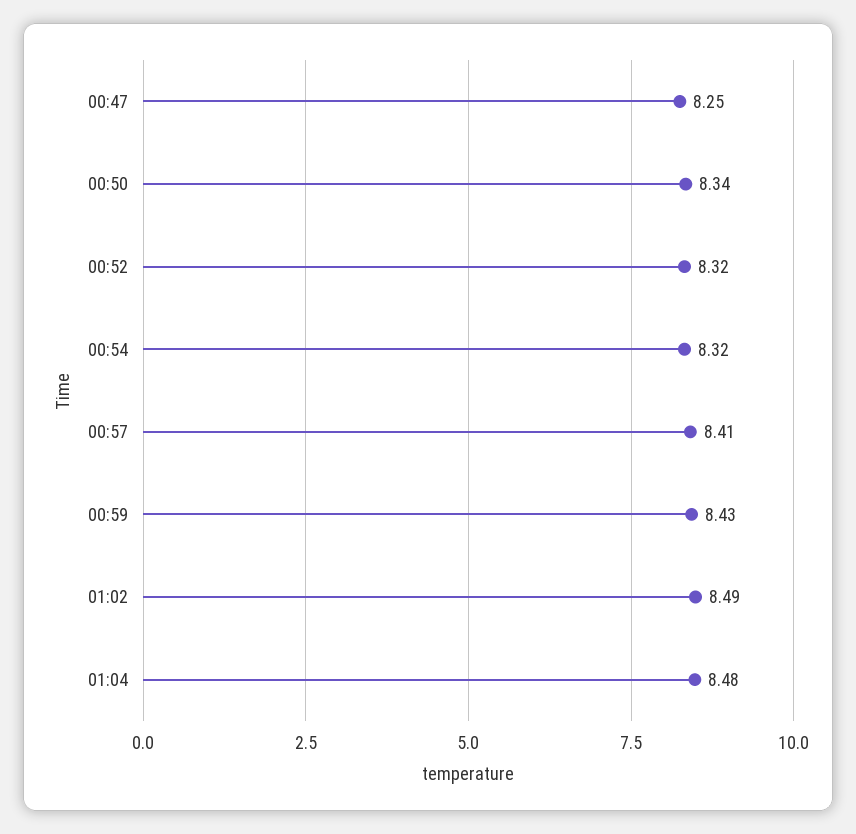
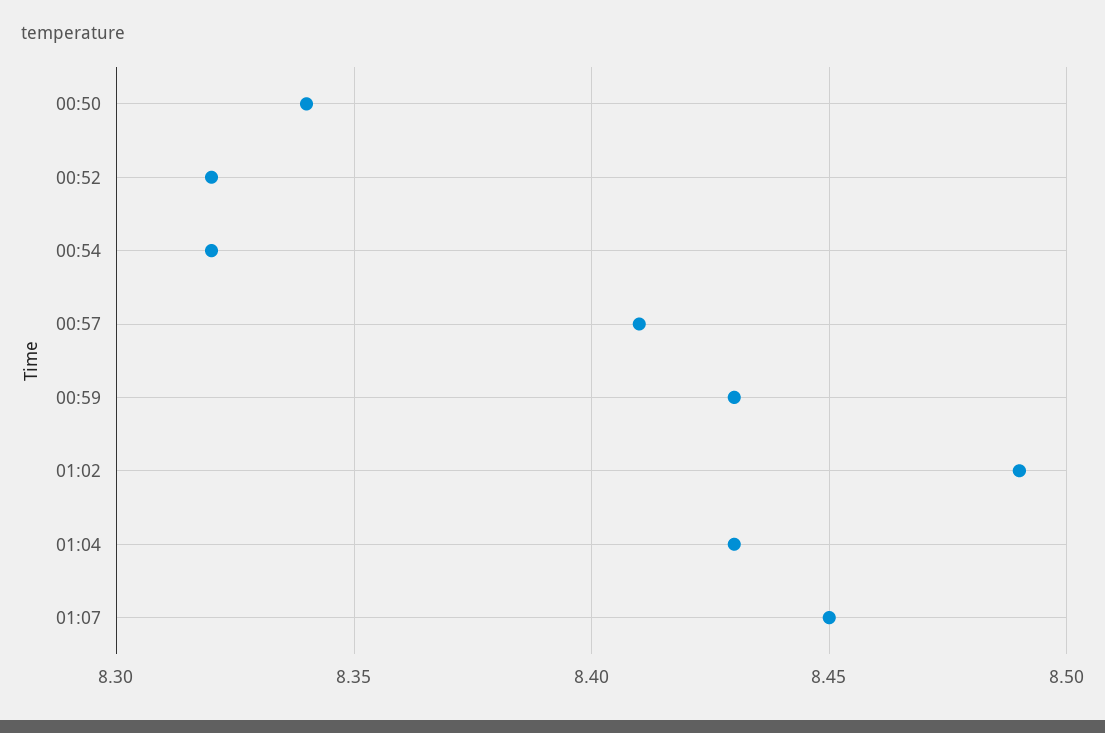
00:47: 8.25 -> none
01:04: 8.48 -> 8.43
01:07: none -> 8.45

